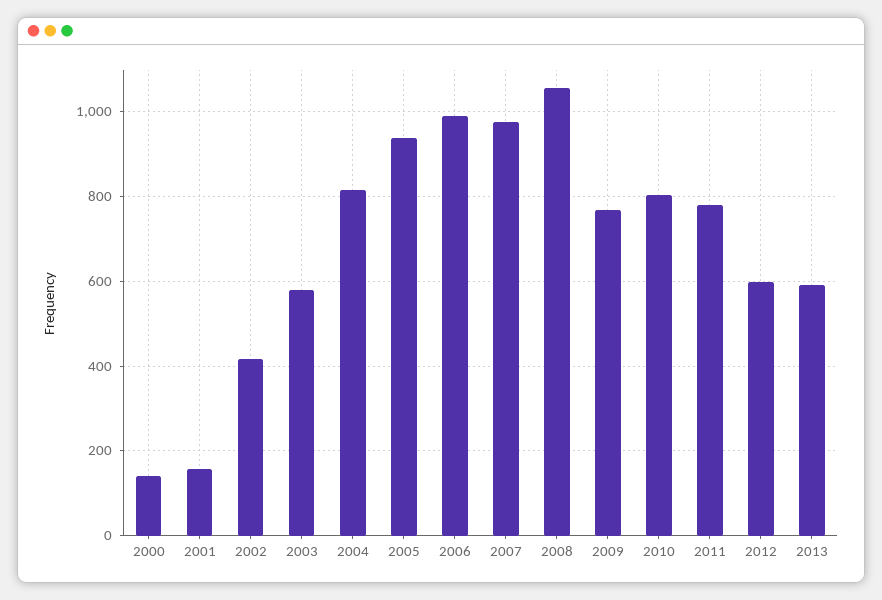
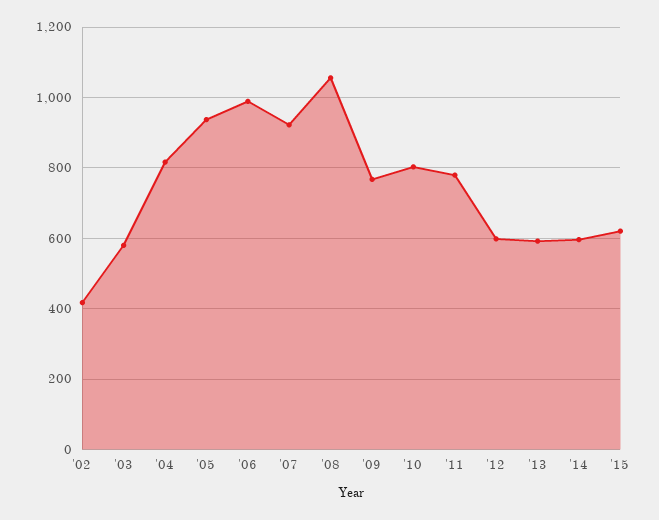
2000: 140 -> none
2001: 160 -> none
2007: 980 -> 920
'14: none -> 600
'15: none -> 620

